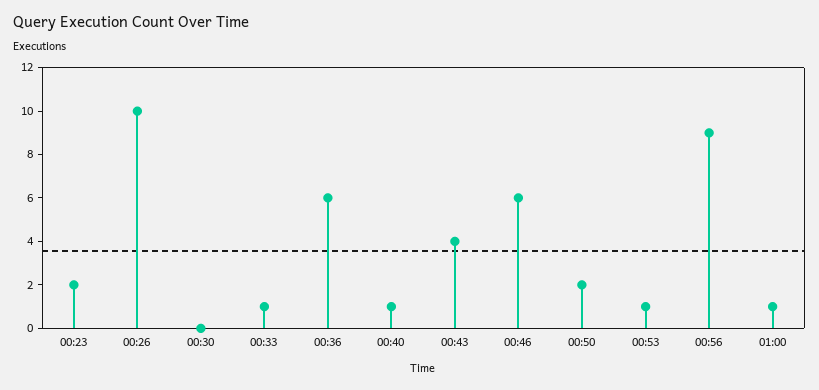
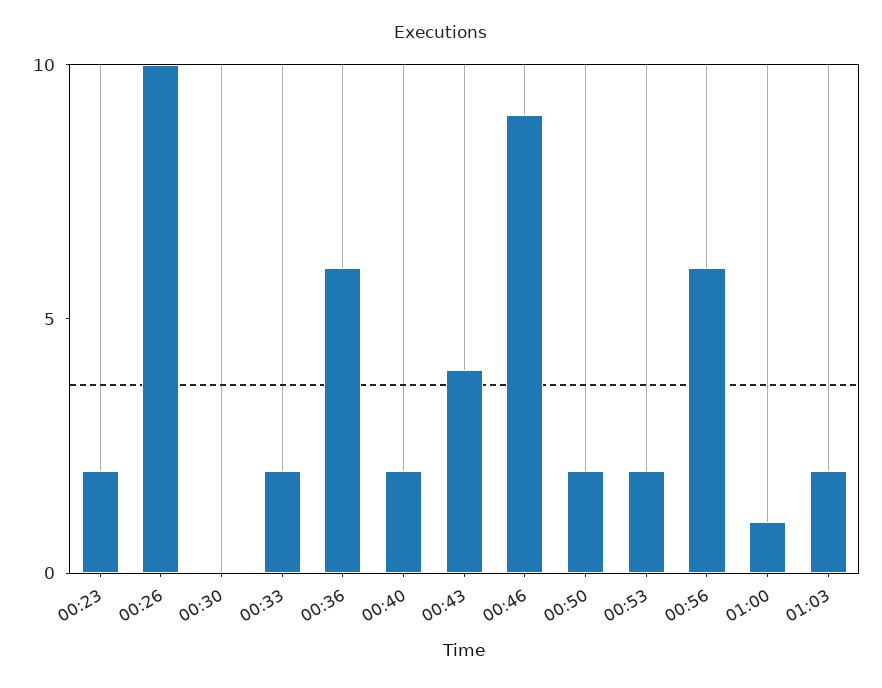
00:33: 1 -> 2
00:40: 1 -> 2
00:46: 6 -> 9
00:53: 1 -> 2
00:56: 9 -> 6
01:03: none -> 2

